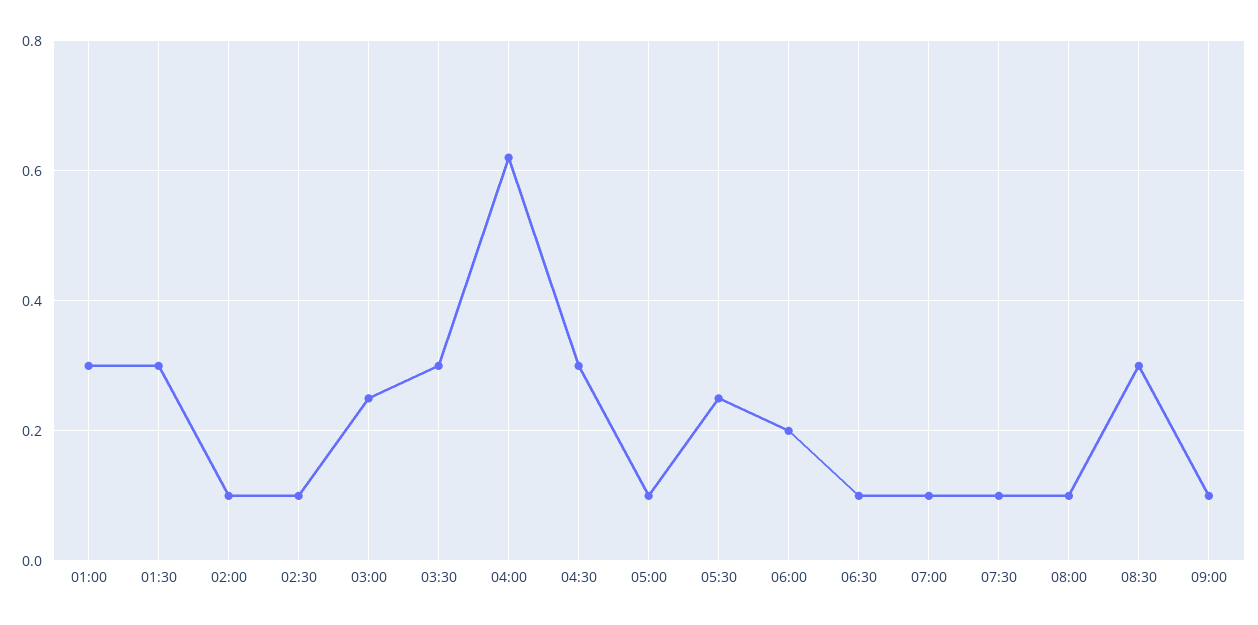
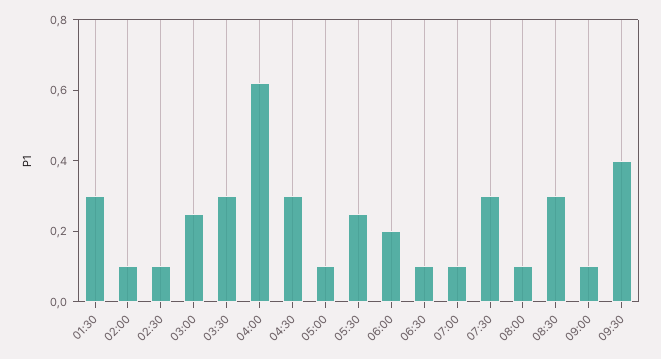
01:00: 0.3 -> none
07:30: 0.1 -> 0.3
09:30: none -> 0.4

